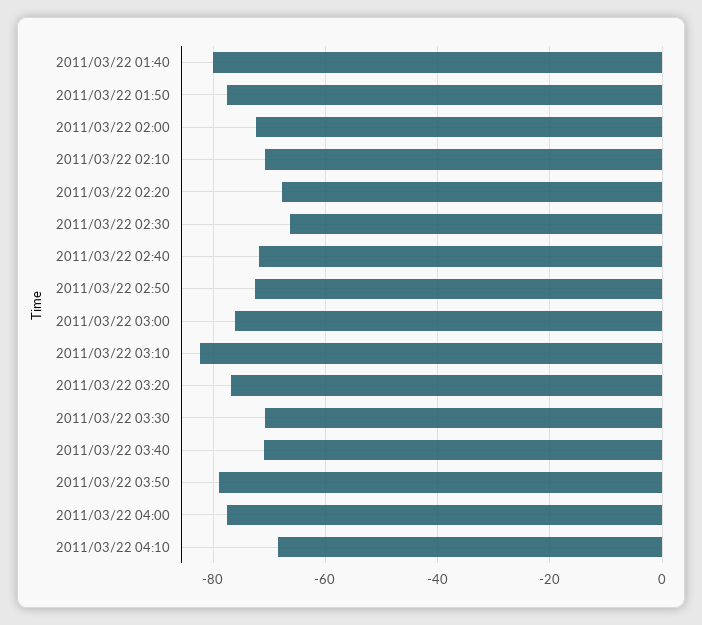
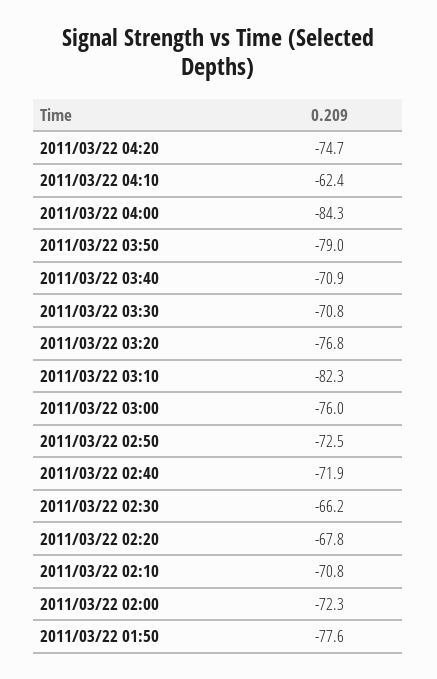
2011/03/22 01:40: -80 -> none
2011/03/22 04:00: -78 -> -84.3
2011/03/22 04:10: -68 -> -62.4
2011/03/22 04:20: none -> -74.7

